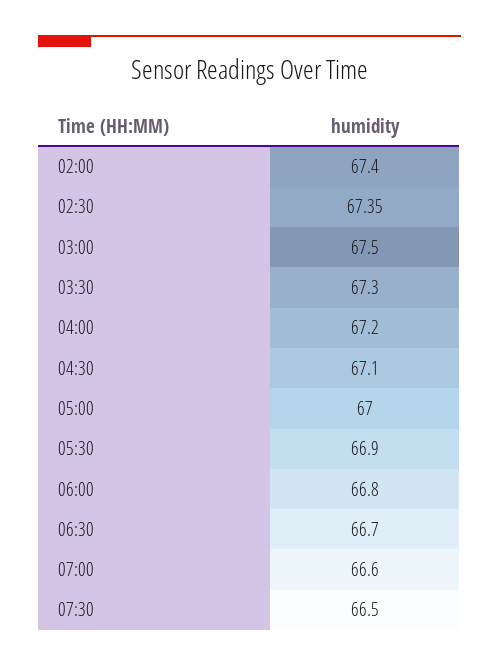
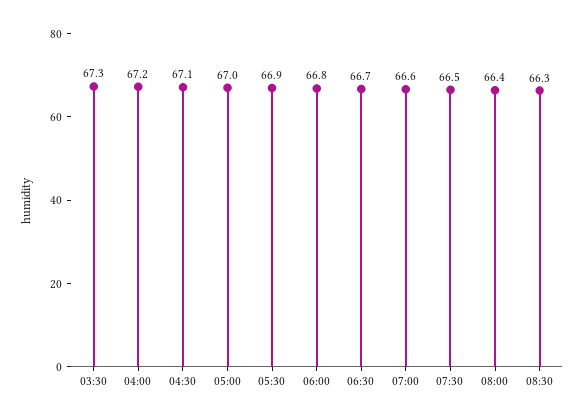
02:00: 67.4 -> none
02:30: 67.35 -> none
03:00: 67.5 -> none
08:00: none -> 66.4
08:30: none -> 66.3

